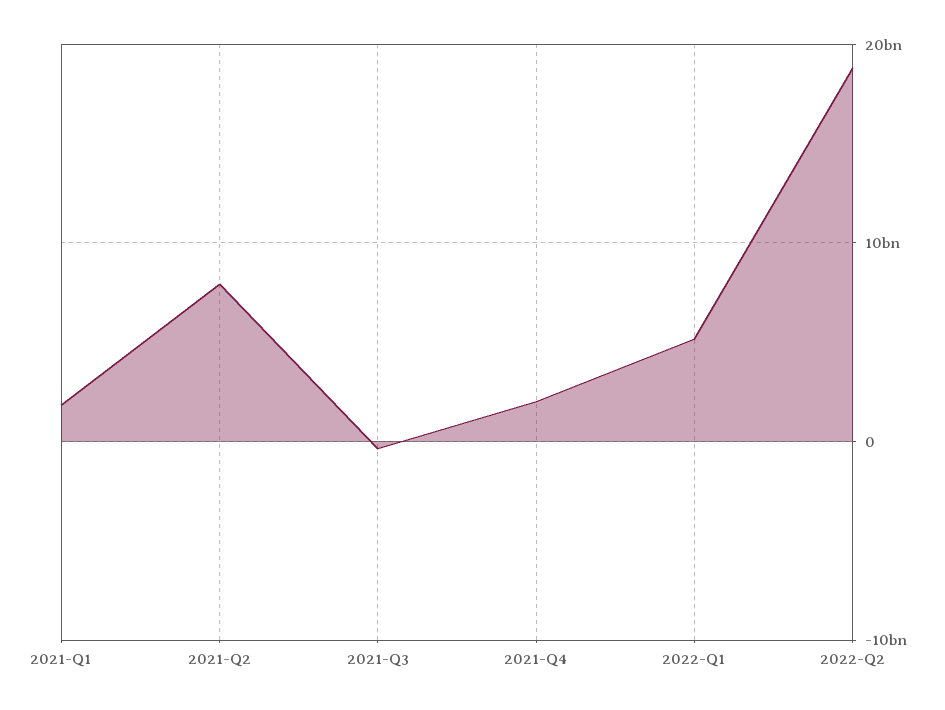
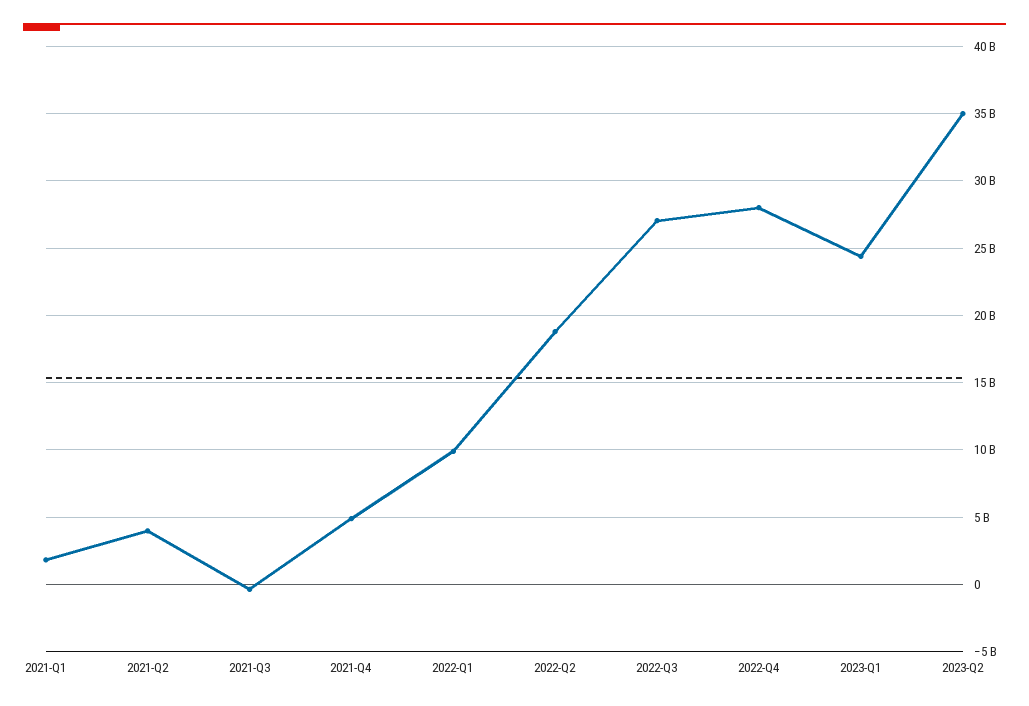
2021-Q2: 8000000000 -> 4000000000
2021-Q4: 2000000000 -> 5000000000
2022-Q1: 5000000000 -> 10000000000
2022-Q3: none -> 27000000000
2022-Q4: none -> 28000000000
2023-Q1: none -> 24500000000
2023-Q2: none -> 35000000000

